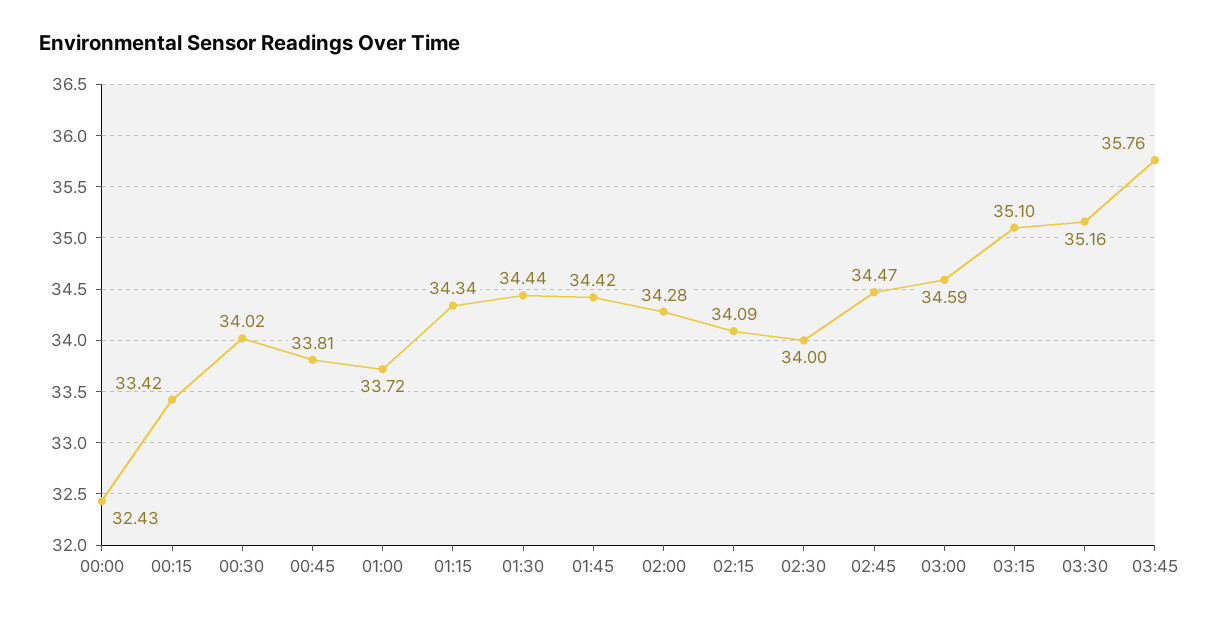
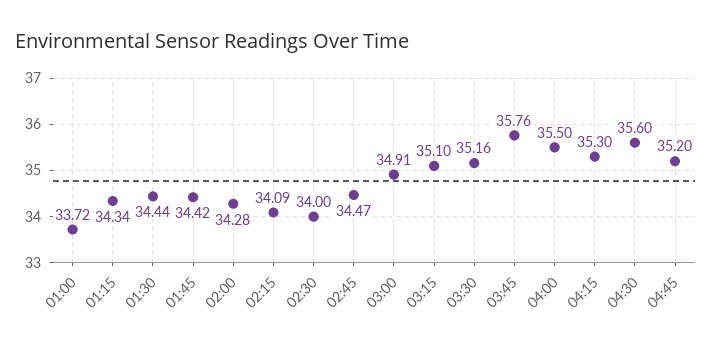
00:00: 32.43 -> none
00:15: 33.42 -> none
00:30: 34.02 -> none
00:45: 33.81 -> none
03:00: 34.59 -> 34.91
04:00: none -> 35.5
04:15: none -> 35.3
04:30: none -> 35.6
04:45: none -> 35.2

